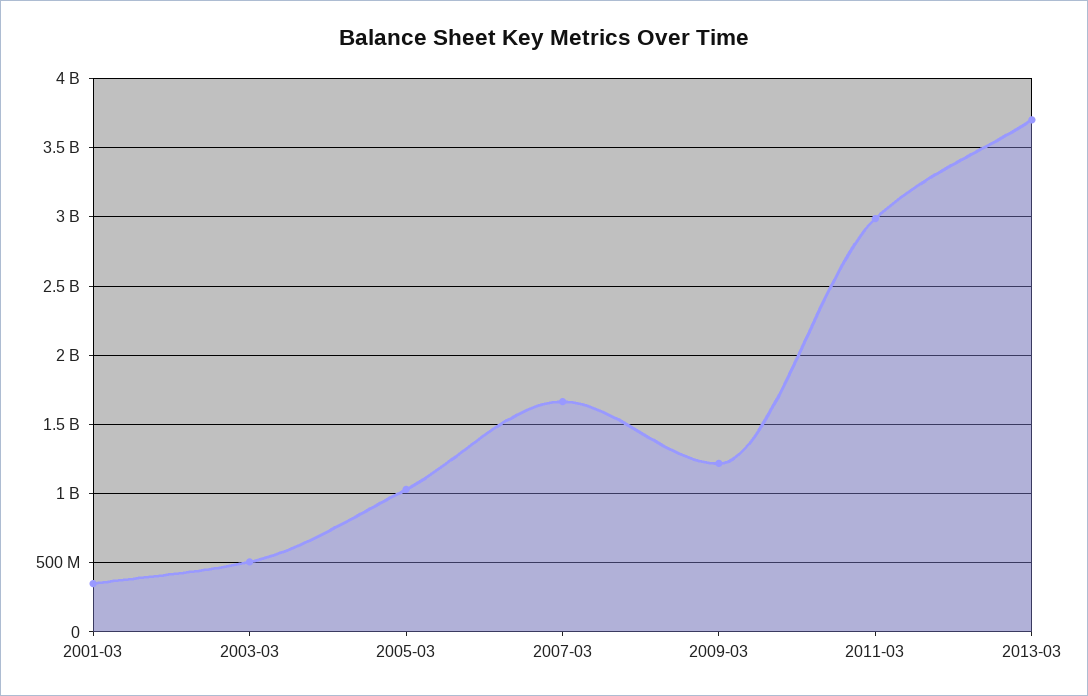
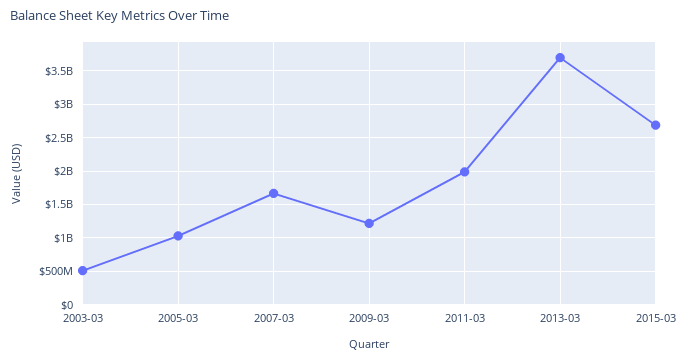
2001-03: 350000000 -> none
2011-03: 3000000000 -> 2000000000
2015-03: none -> 2700000000

